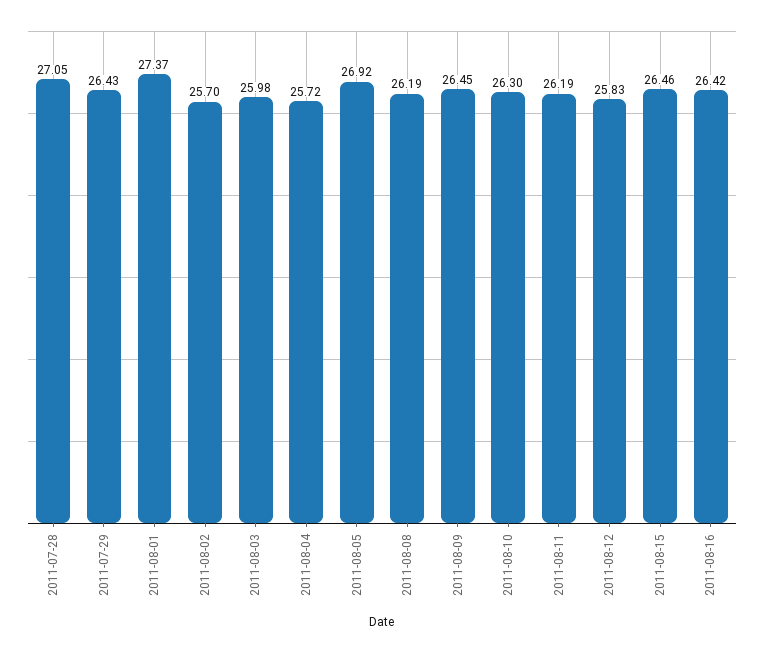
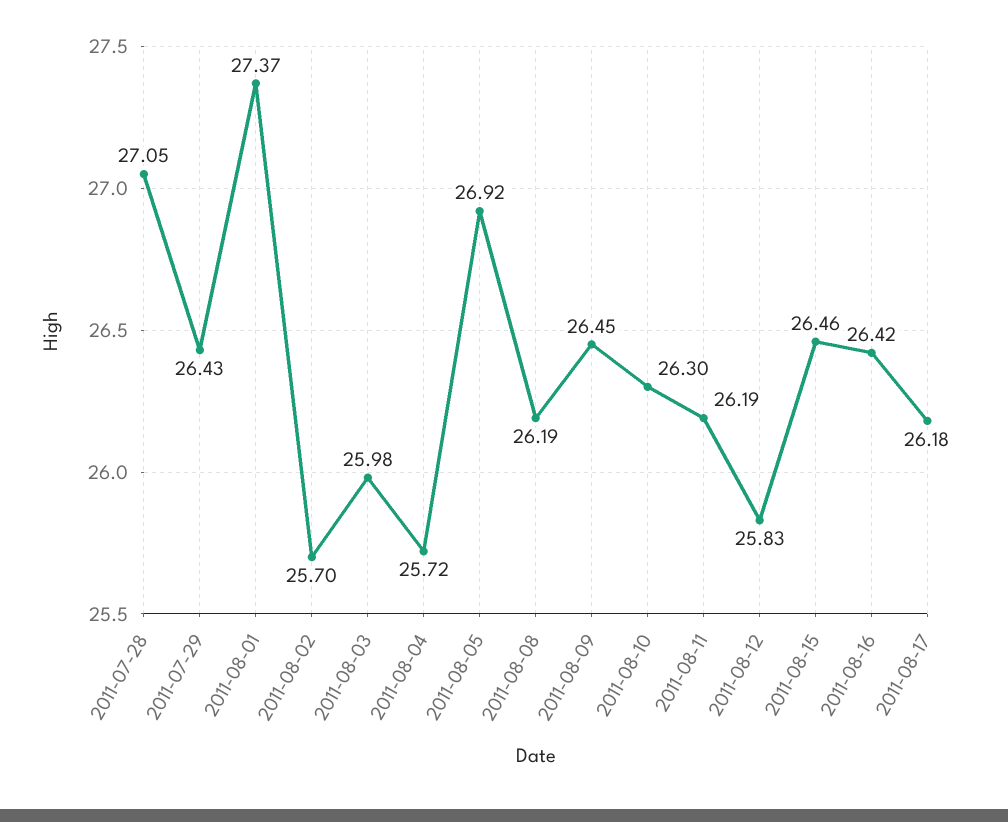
2011-08-17: none -> 26.18

